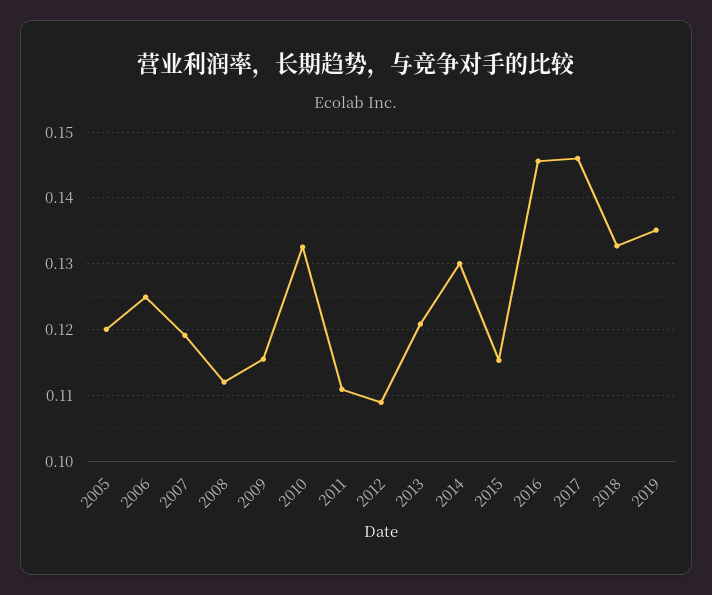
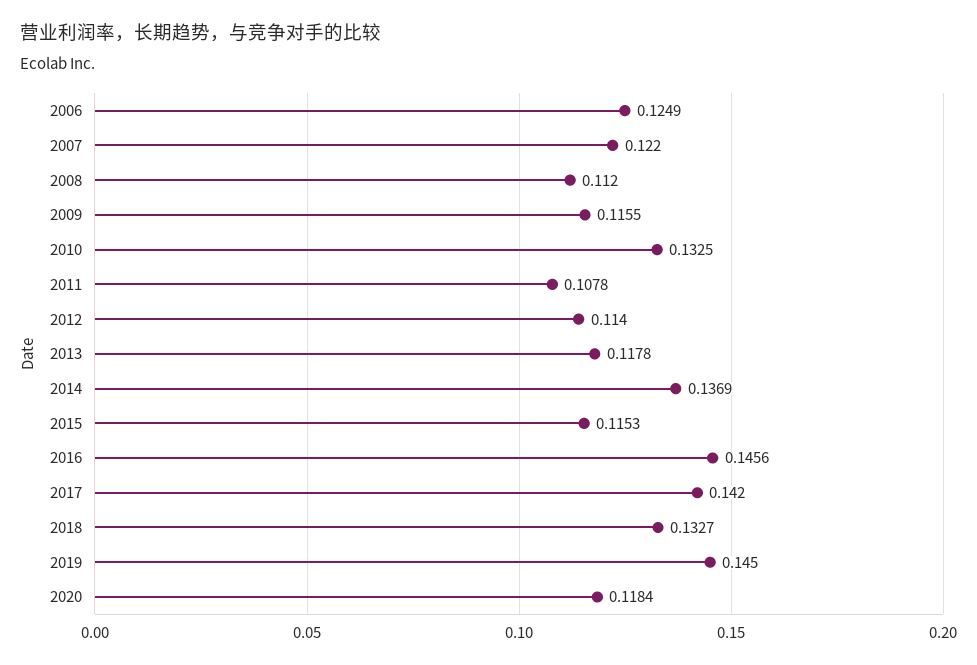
2005: 0.12 -> none
2007: 0.119 -> 0.122
2011: 0.111 -> 0.1078
2012: 0.109 -> 0.114
2013: 0.121 -> 0.1178
2014: 0.13 -> 0.1369
2017: 0.146 -> 0.142
2019: 0.135 -> 0.145
2020: none -> 0.1184

